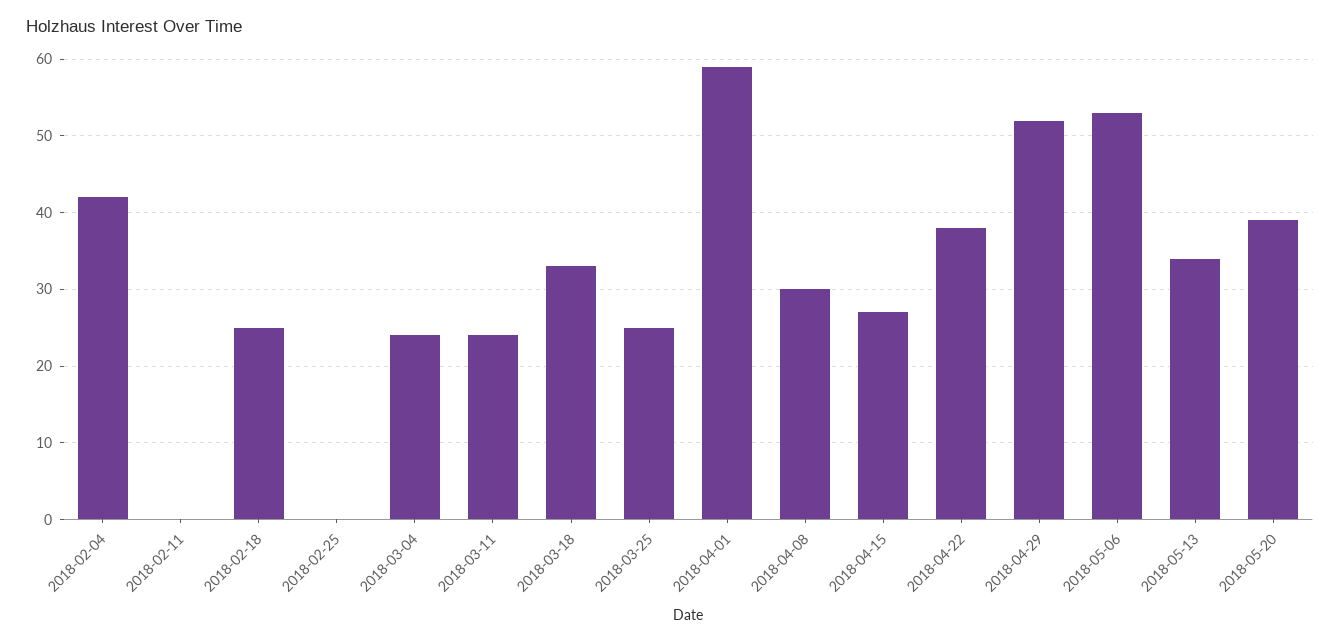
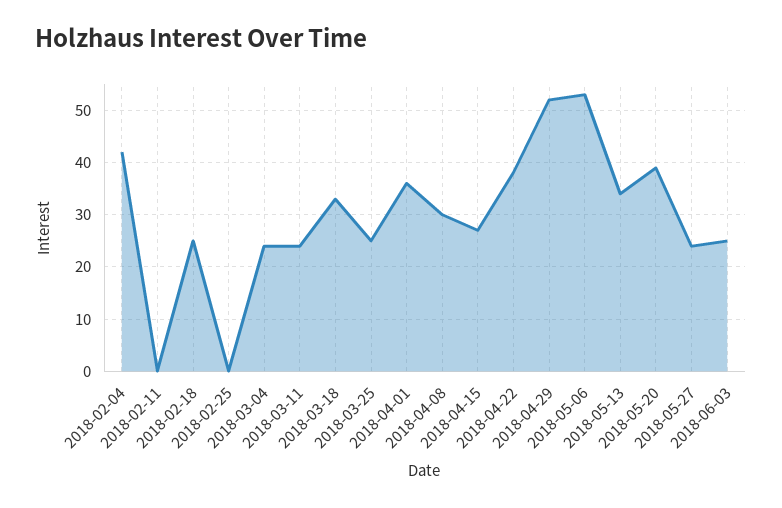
2018-04-01: 59 -> 35
2018-05-27: none -> 25
2018-06-03: none -> 25

